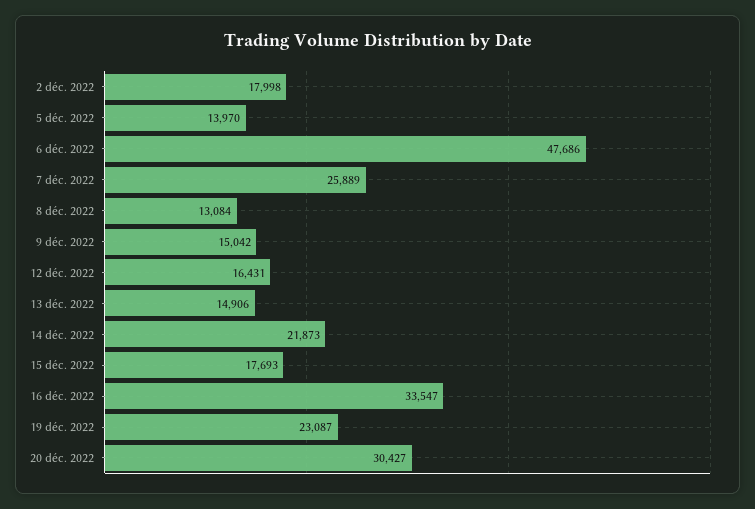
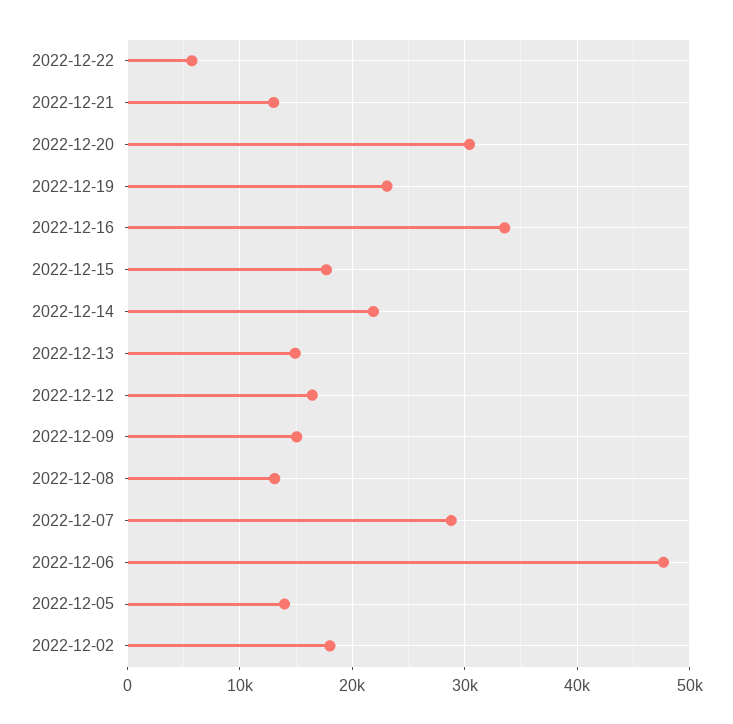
7 déc. 2022: 25889 -> 29000
2022-12-22: none -> 6000
2022-12-21: none -> 13000

